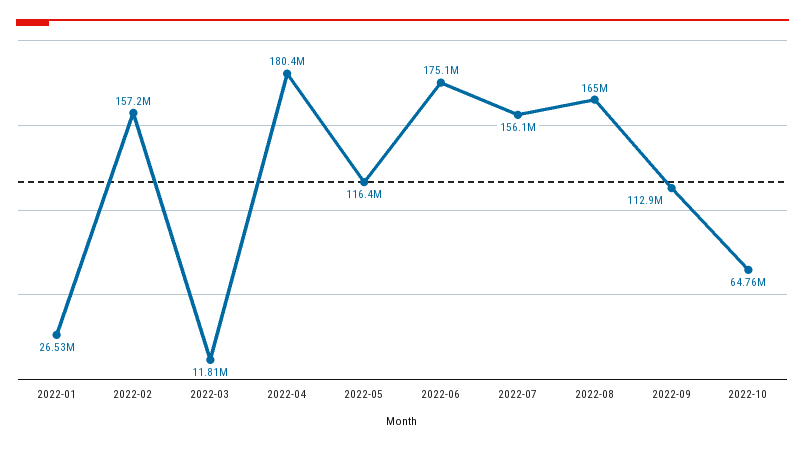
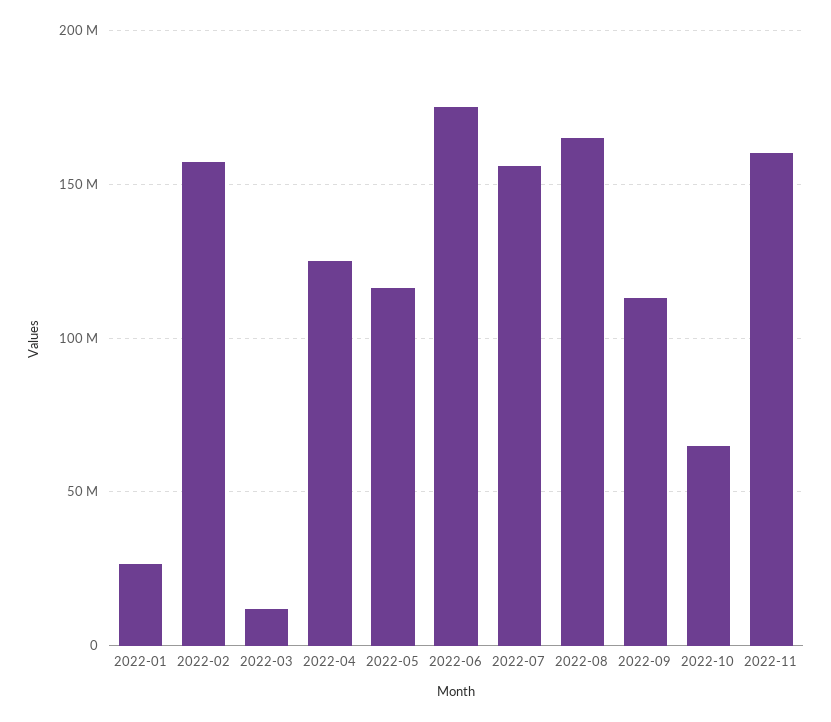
2022-04: 180400000 -> 125000000
2022-11: none -> 160000000

